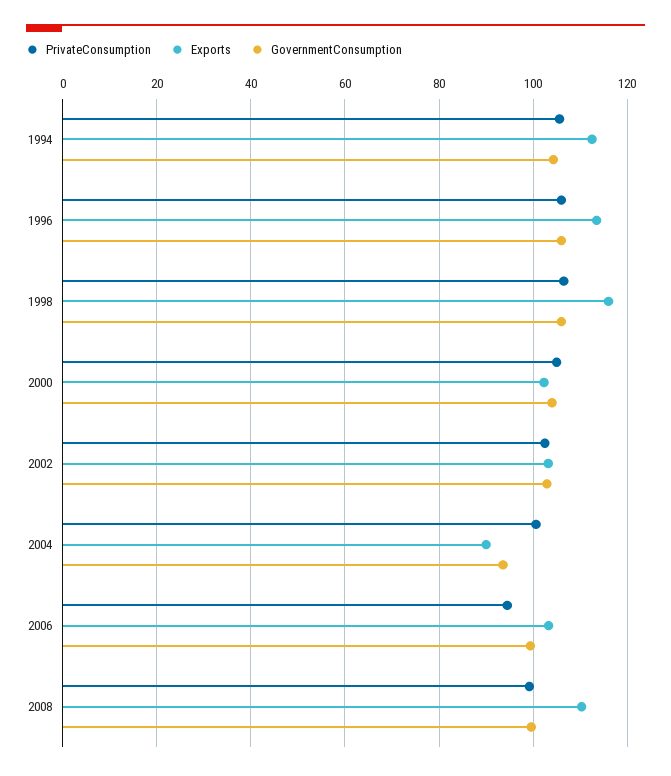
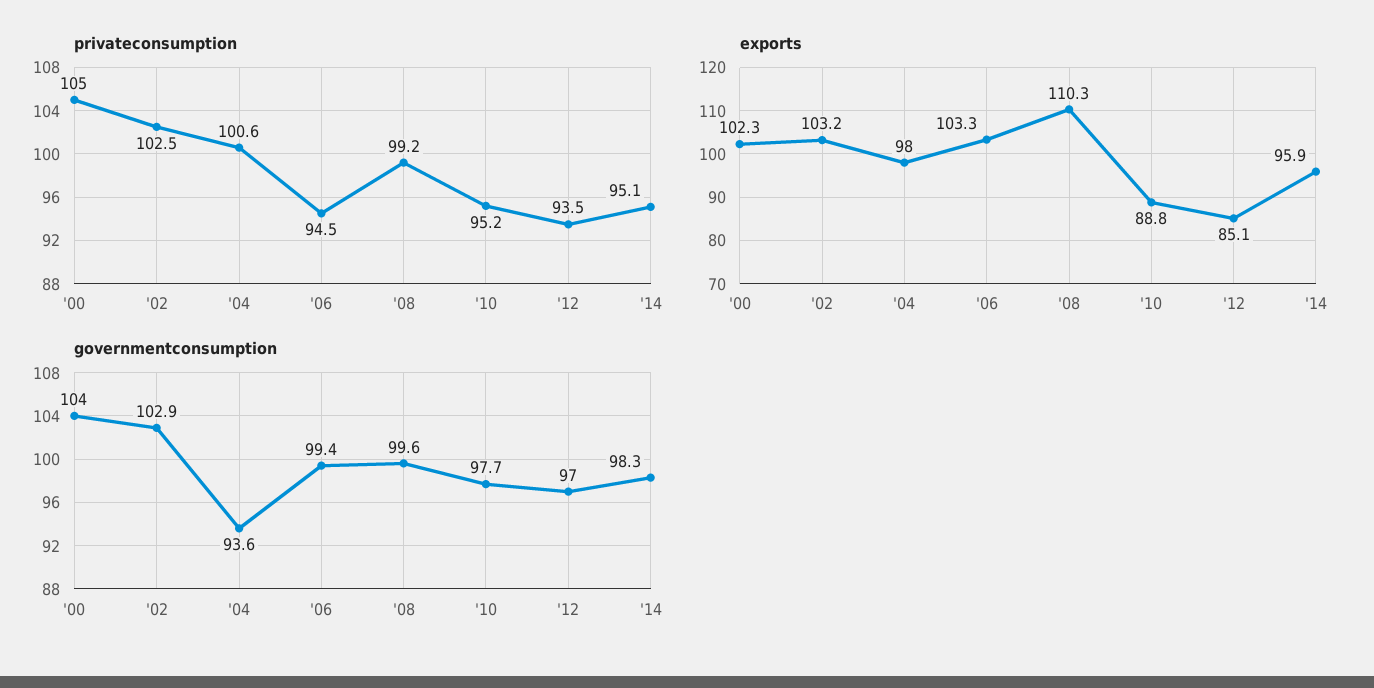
PrivateConsumption, 1994: 106 -> none
Exports, 1994: 112 -> none
GovernmentConsumption, 1994: 104 -> none
PrivateConsumption, 1996: 106 -> none
Exports, 1996: 114 -> none
GovernmentConsumption, 1996: 106 -> none
PrivateConsumption, 1998: 106 -> none
Exports, 1998: 116 -> none
GovernmentConsumption, 1998: 106 -> none
Exports, 2004: 90 -> 98
PrivateConsumption, '10: none -> 95.2
PrivateConsumption, '12: none -> 93.5
PrivateConsumption, '14: none -> 95.1
Exports, '10: none -> 88.8
Exports, '12: none -> 85.1
Exports, '14: none -> 95.9
GovernmentConsumption, '10: none -> 97.7
GovernmentConsumption, '12: none -> 97
GovernmentConsumption, '14: none -> 98.3

